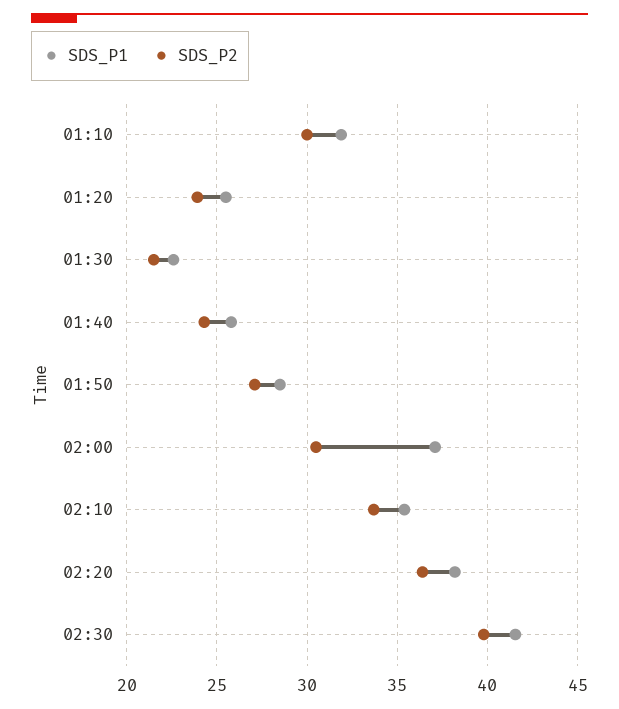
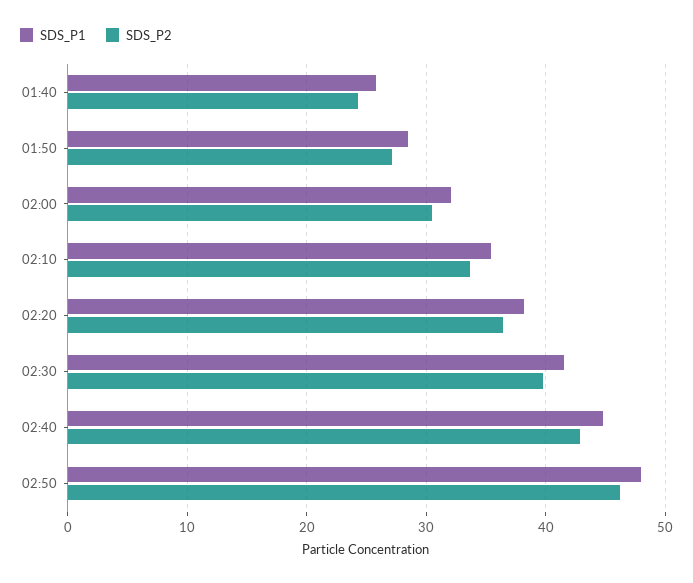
SDS_P1, 01:10: 32 -> none
SDS_P2, 01:10: 30 -> none
SDS_P1, 01:20: 25.5 -> none
SDS_P2, 01:20: 24 -> none
SDS_P1, 01:30: 22.5 -> none
SDS_P2, 01:30: 21.5 -> none
SDS_P1, 02:00: 37 -> 32
SDS_P1, 02:40: none -> 45
SDS_P2, 02:40: none -> 43
SDS_P1, 02:50: none -> 48
SDS_P2, 02:50: none -> 46

